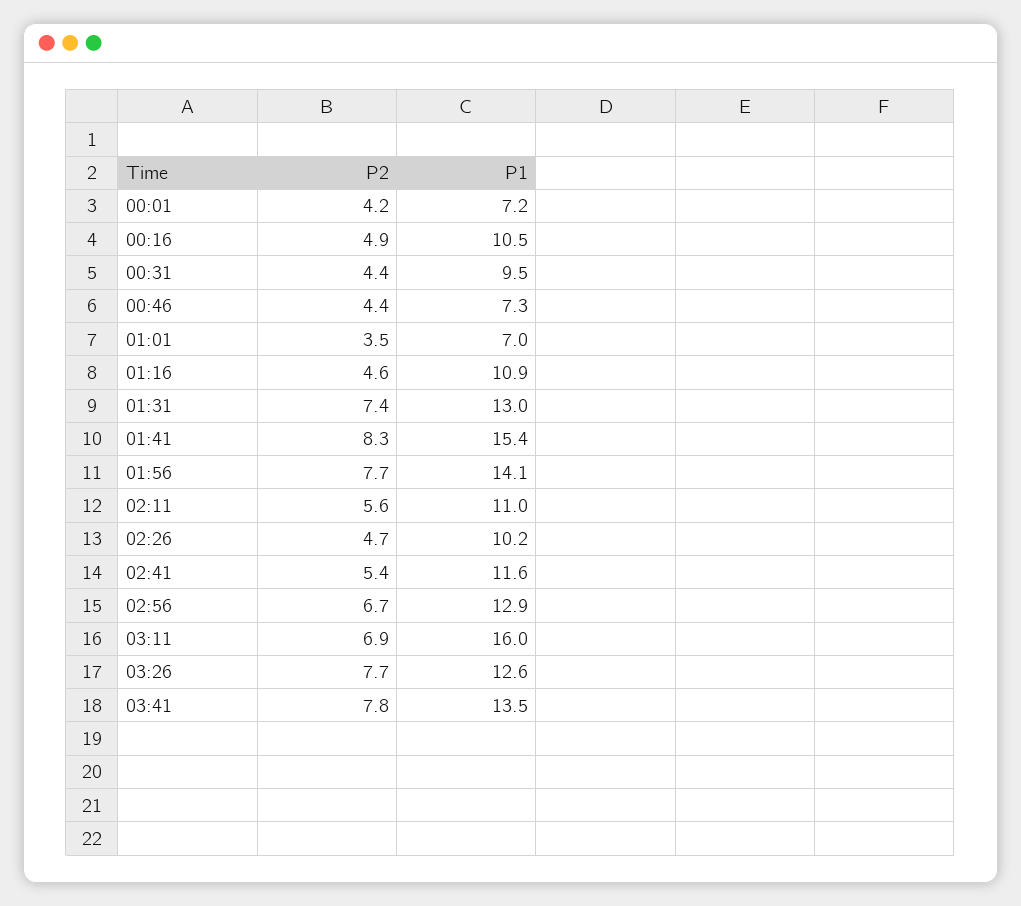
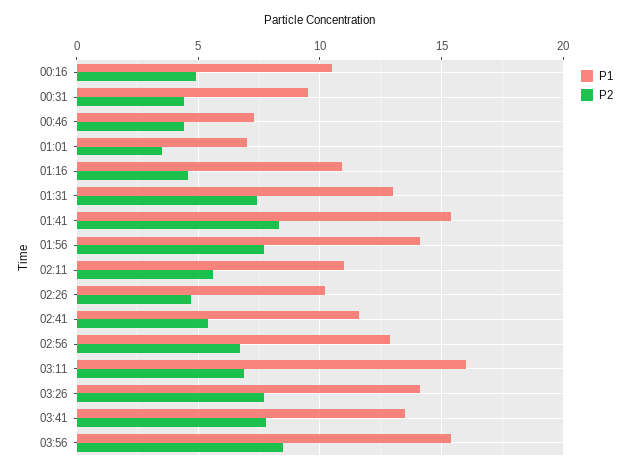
P2, 00:01: 4.2 -> none
P1, 00:01: 7.2 -> none
P1, 03:26: 12.6 -> 14
P1, 03:56: none -> 15.5
P2, 03:56: none -> 8.5

